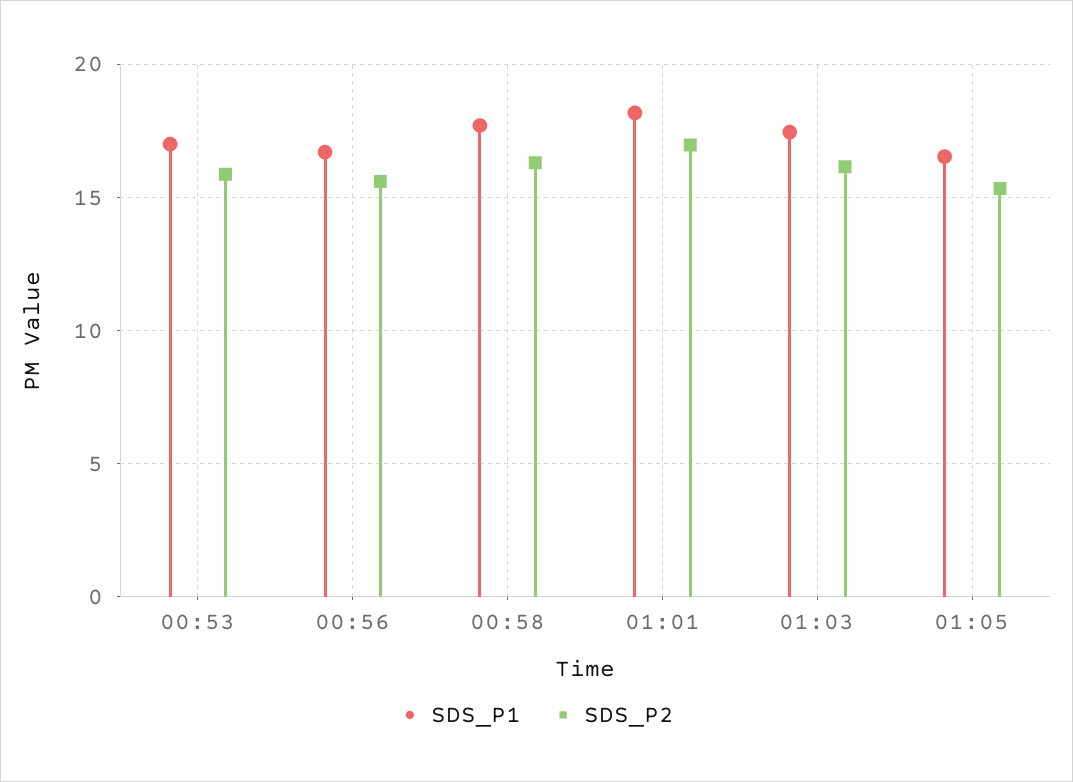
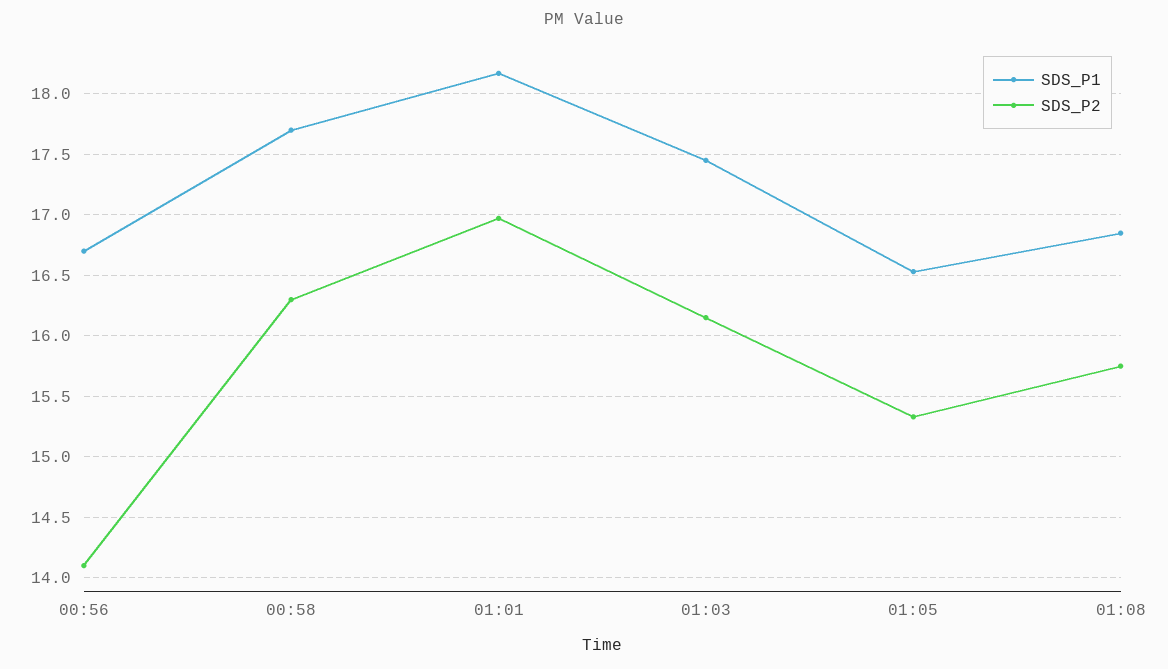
SDS_P1, 00:53: 17 -> none
SDS_P2, 00:53: 16 -> none
SDS_P2, 00:56: 15.5 -> 14.1
SDS_P1, 01:08: none -> 16.85
SDS_P2, 01:08: none -> 15.75

